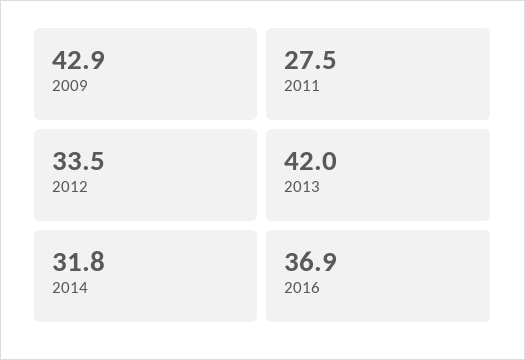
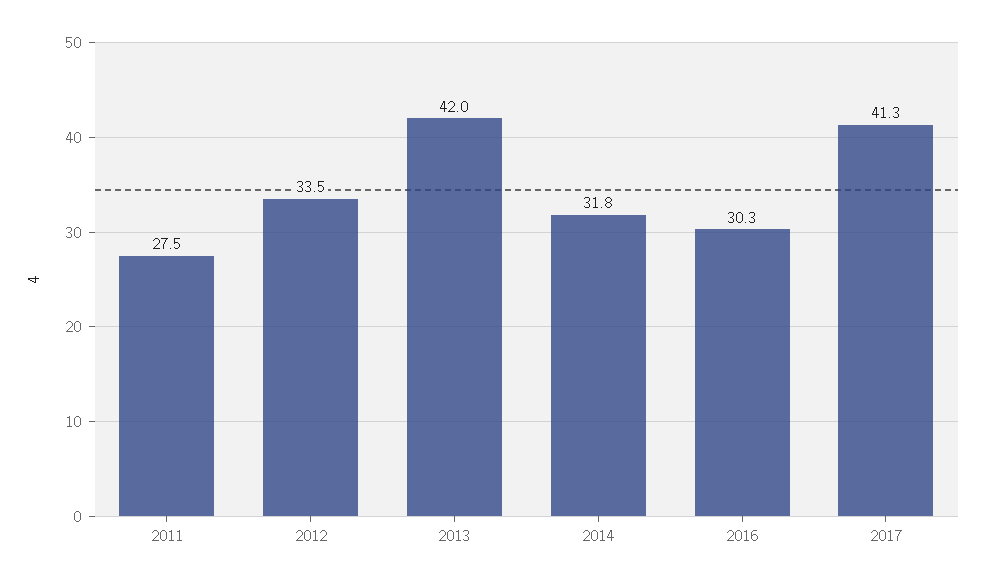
2009: 42.9 -> none
2016: 36.9 -> 30.3
2017: none -> 41.3

